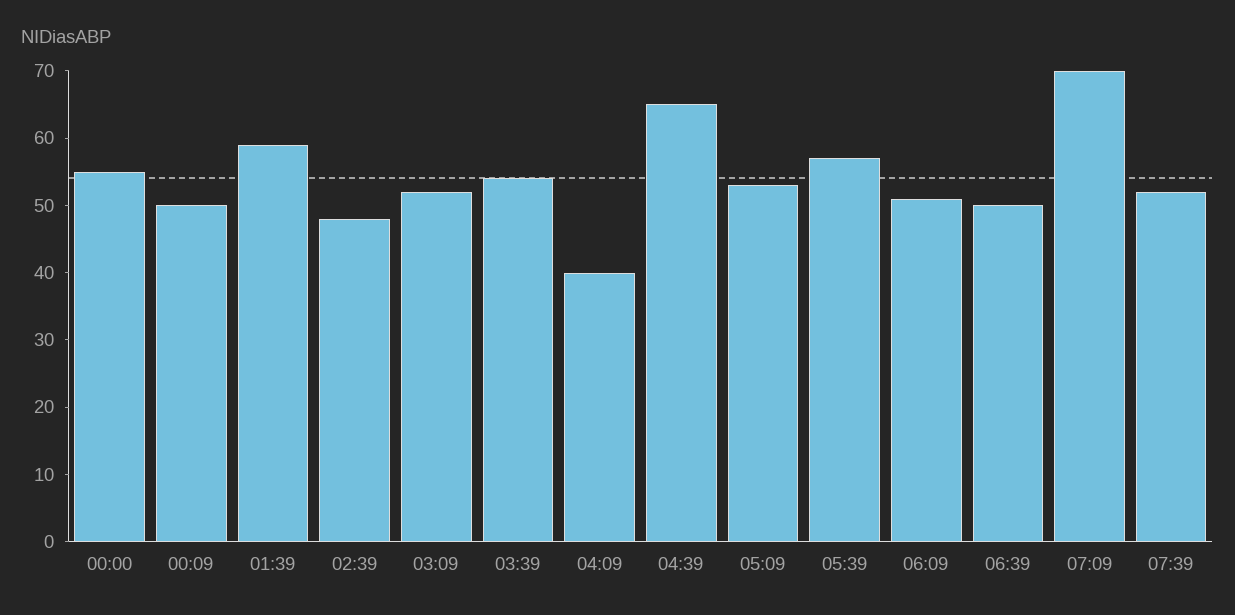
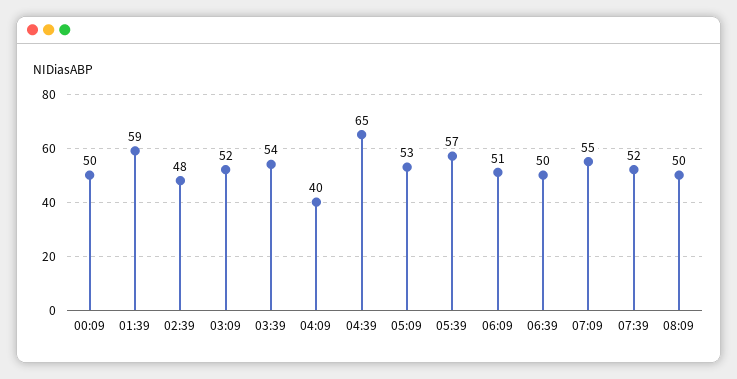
00:00: 55 -> none
07:09: 70 -> 55
08:09: none -> 50

